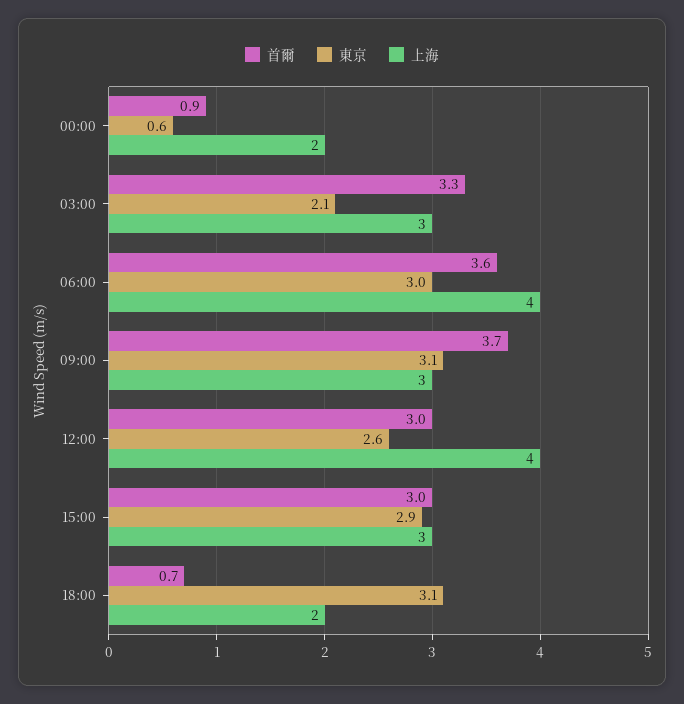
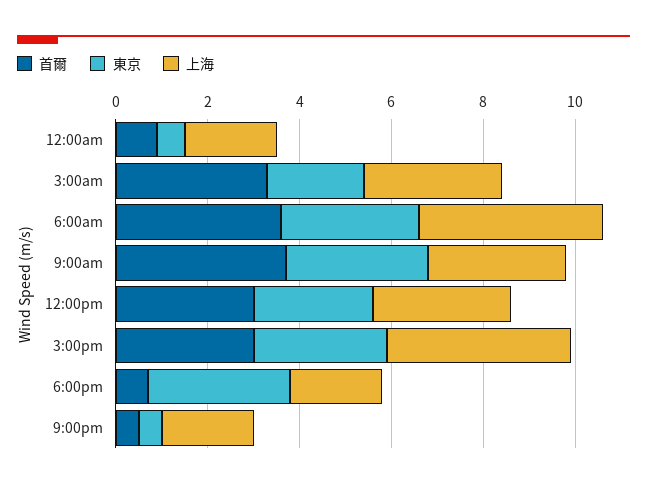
上海, 12:00: 4 -> 3
上海, 15:00: 3 -> 4
首爾, 9:00pm: none -> 0.5
東京, 9:00pm: none -> 0.5
上海, 9:00pm: none -> 2

